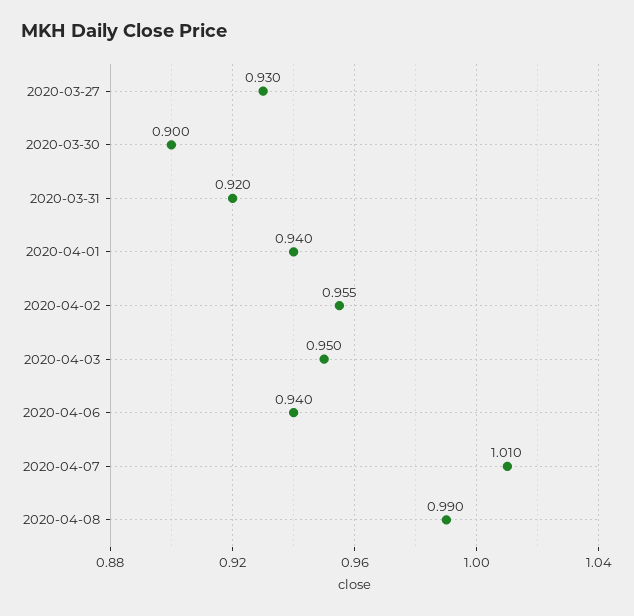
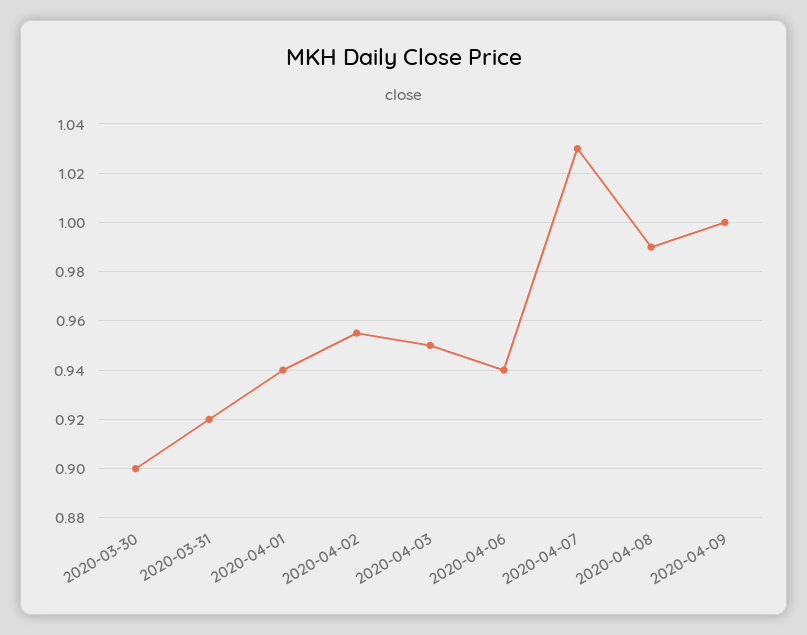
2020-03-27: 0.93 -> none
2020-04-07: 1.01 -> 1.03
2020-04-09: none -> 1

